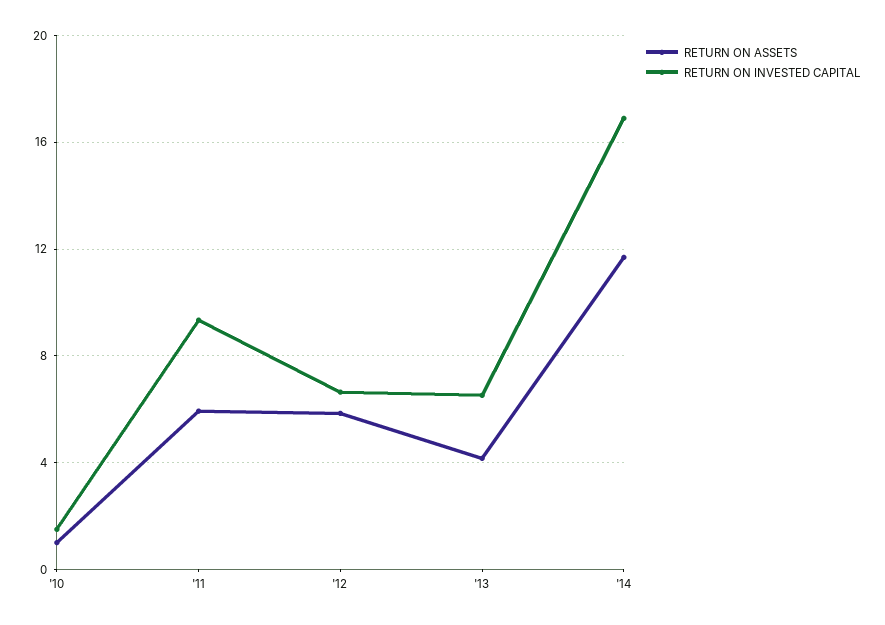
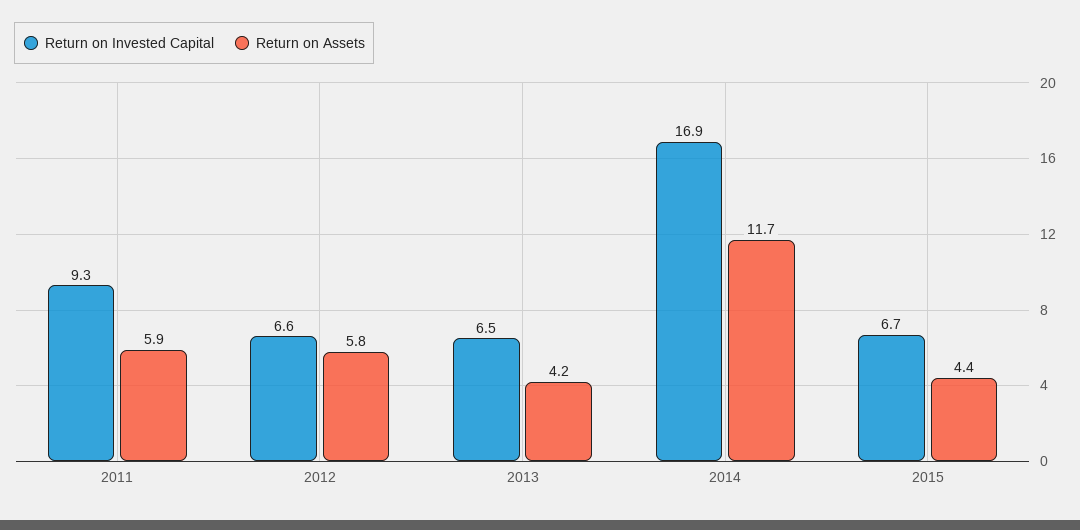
RETURN ON ASSETS, '10: 1 -> none
RETURN ON INVESTED CAPITAL, '10: 1.5 -> none
RETURN ON INVESTED CAPITAL, 2015: none -> 6.7
RETURN ON ASSETS, 2015: none -> 4.4

